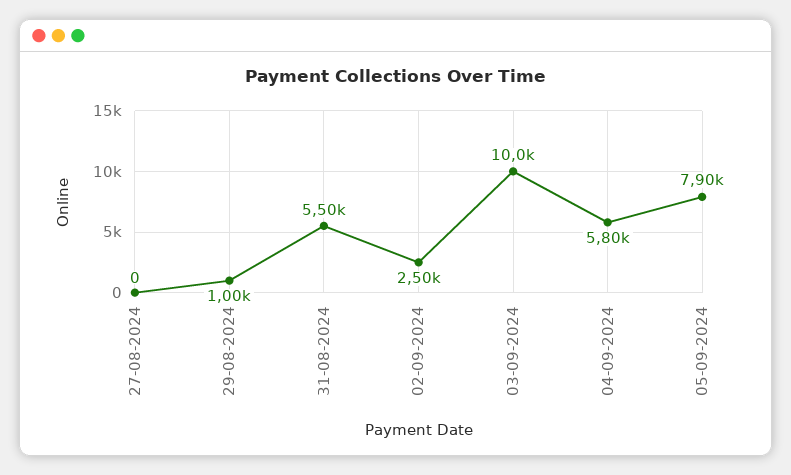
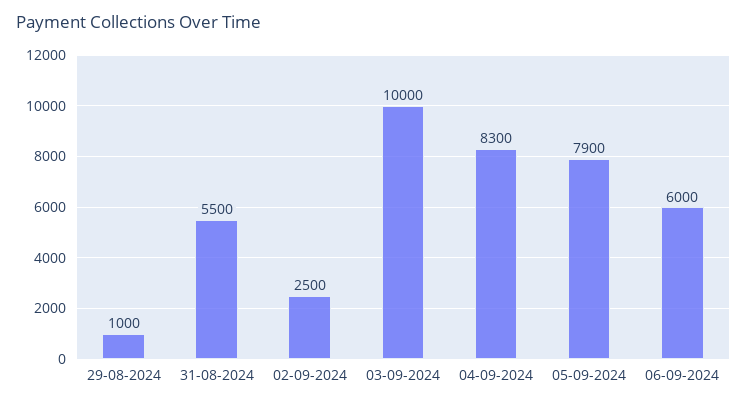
27-08-2024: 0 -> none
04-09-2024: 5800 -> 8300
06-09-2024: none -> 6000

